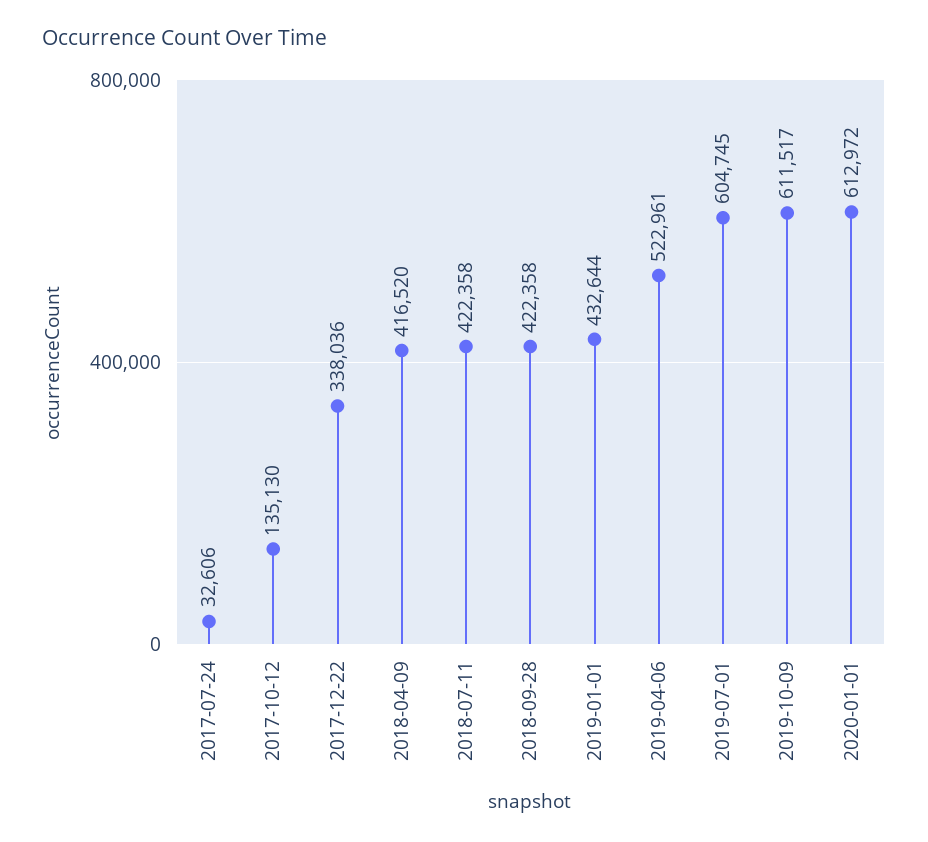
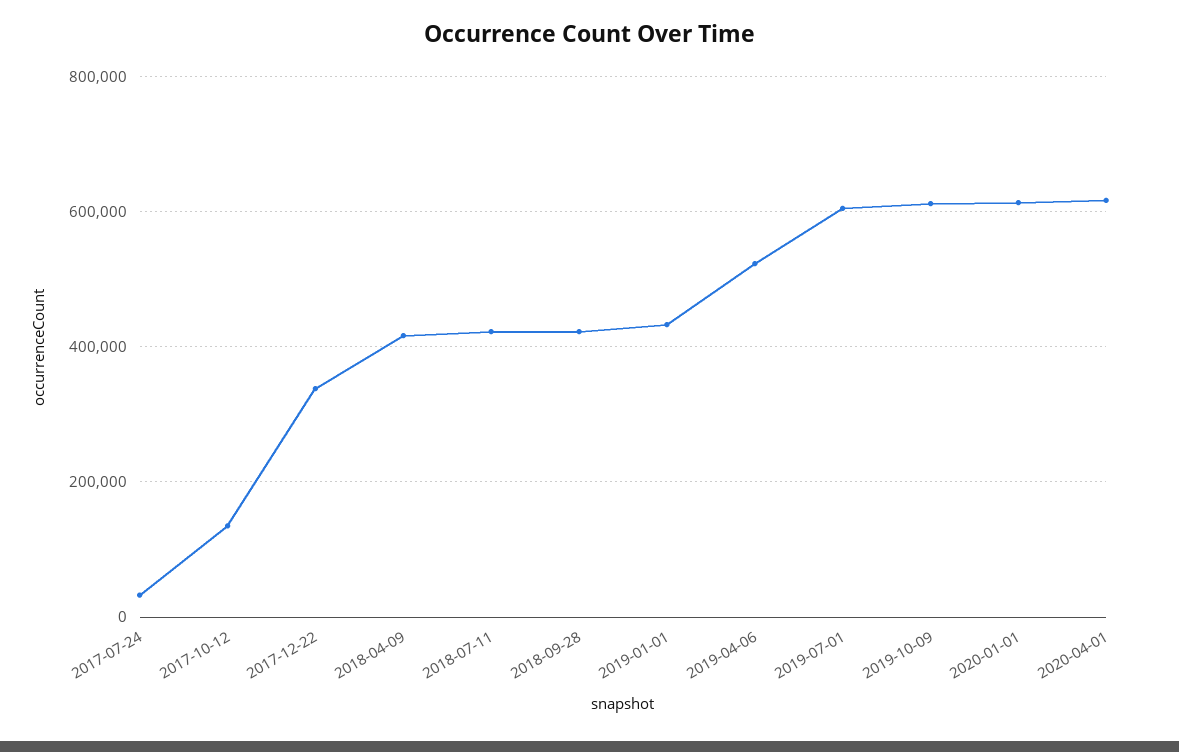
2020-04-01: none -> 620000

